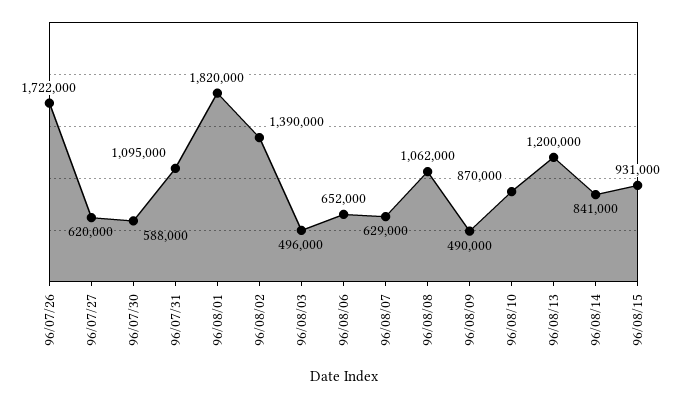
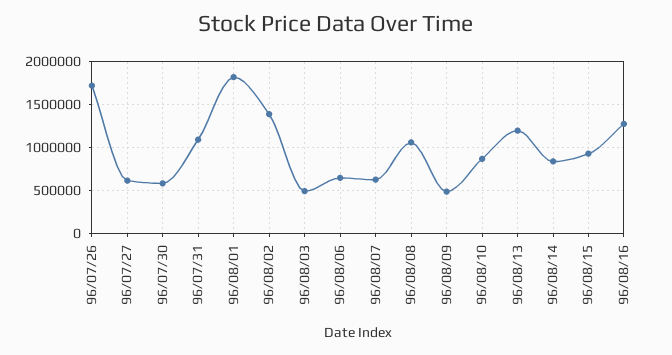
96/08/16: none -> 1300000

